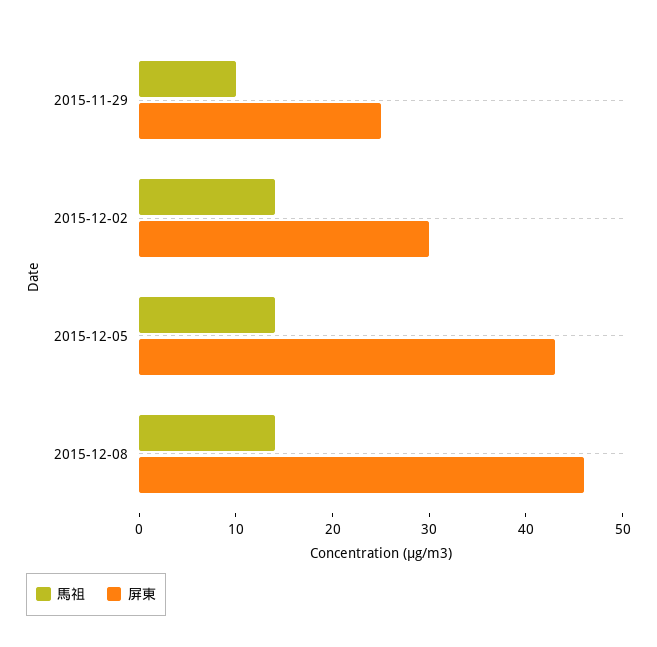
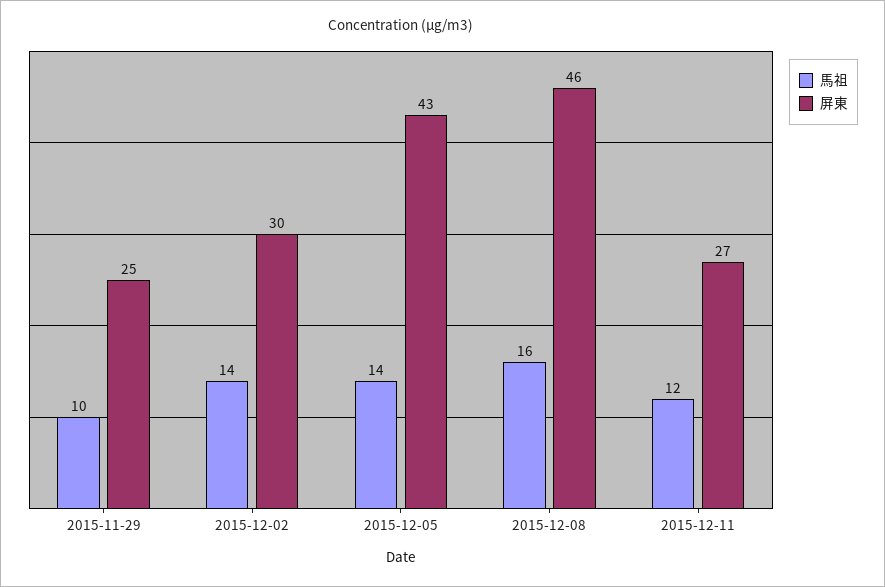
馬祖, 2015-12-08: 14 -> 16
馬祖, 2015-12-11: none -> 12
屏東, 2015-12-11: none -> 27

